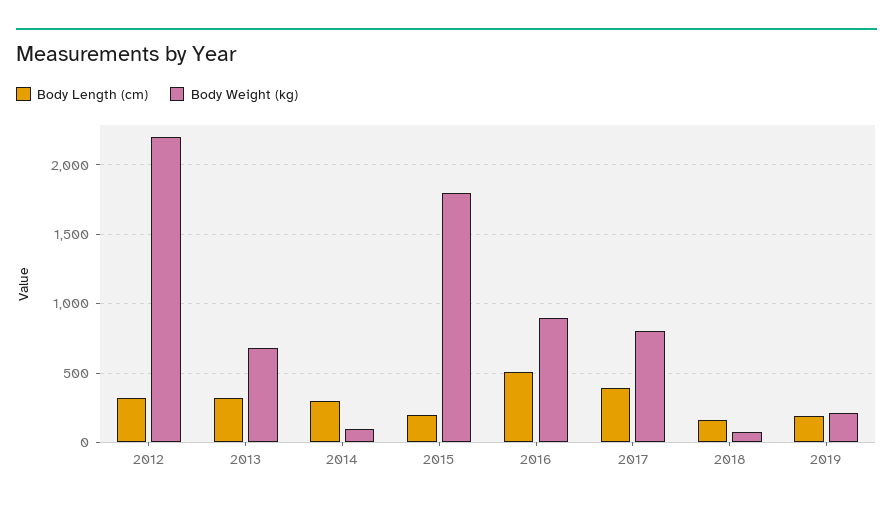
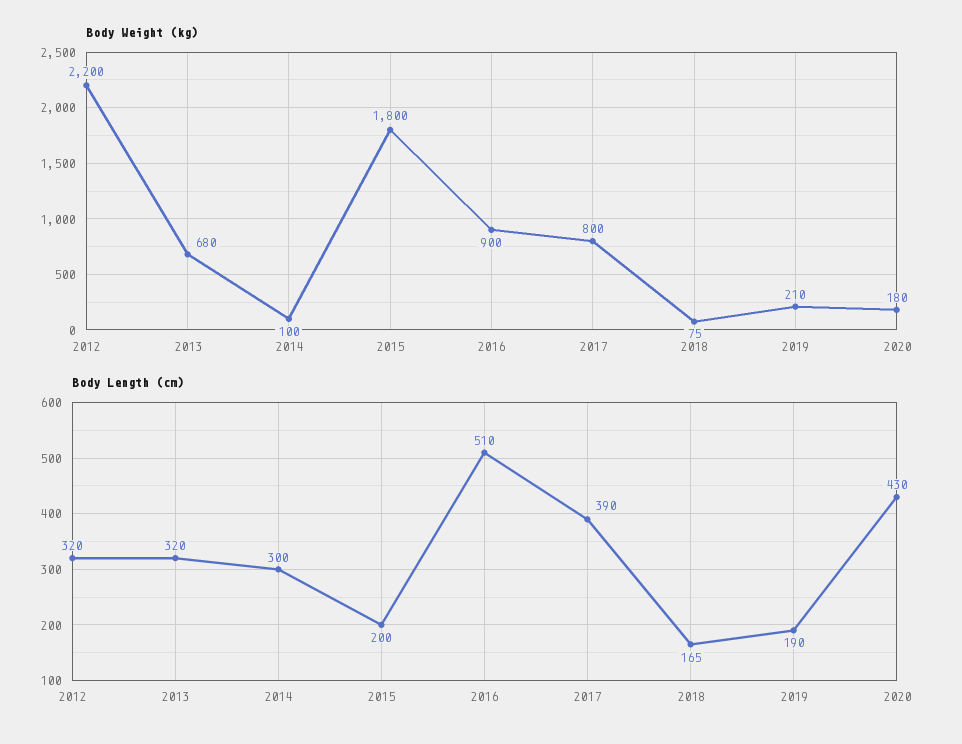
Body Weight (kg), 2020: none -> 180
Body Length (cm), 2020: none -> 430

